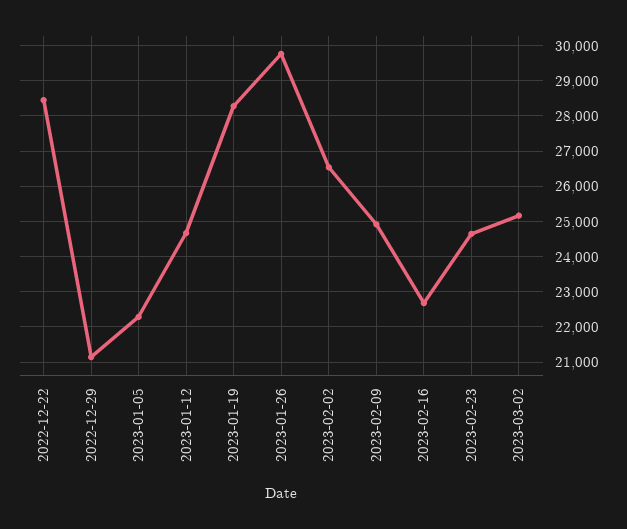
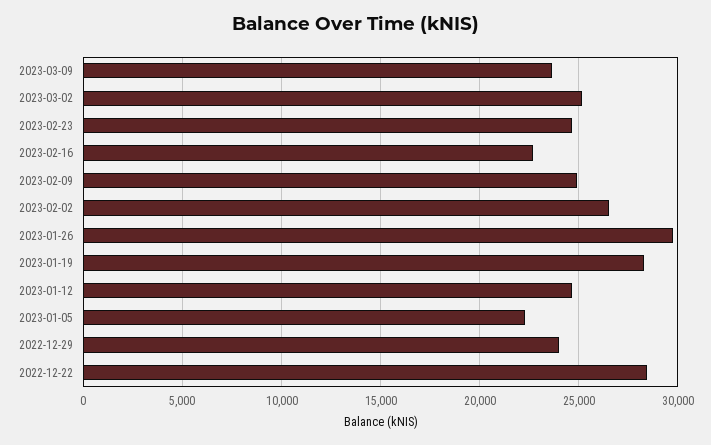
2022-12-29: 21200 -> 24000
2023-03-09: none -> 23500

